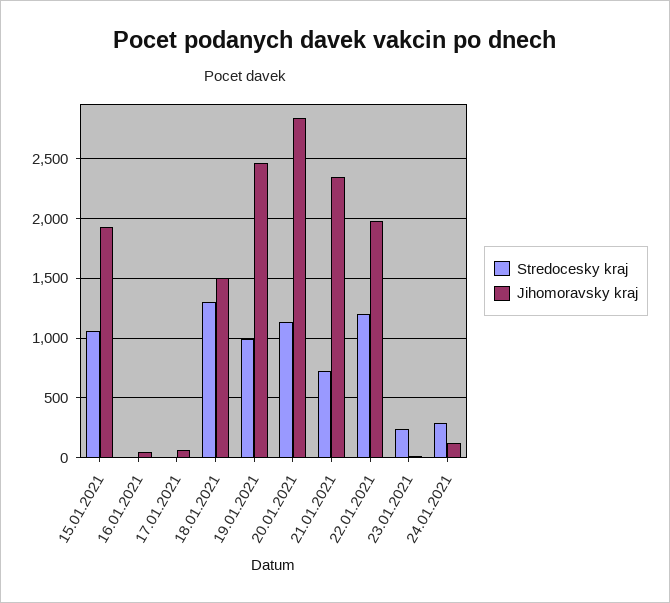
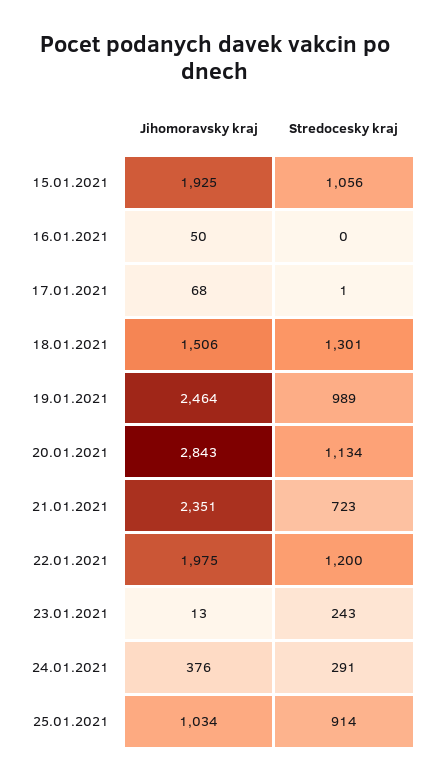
Jihomoravsky kraj, 24.01.2021: 100 -> 376
Jihomoravsky kraj, 25.01.2021: none -> 1034
Stredocesky kraj, 25.01.2021: none -> 914

